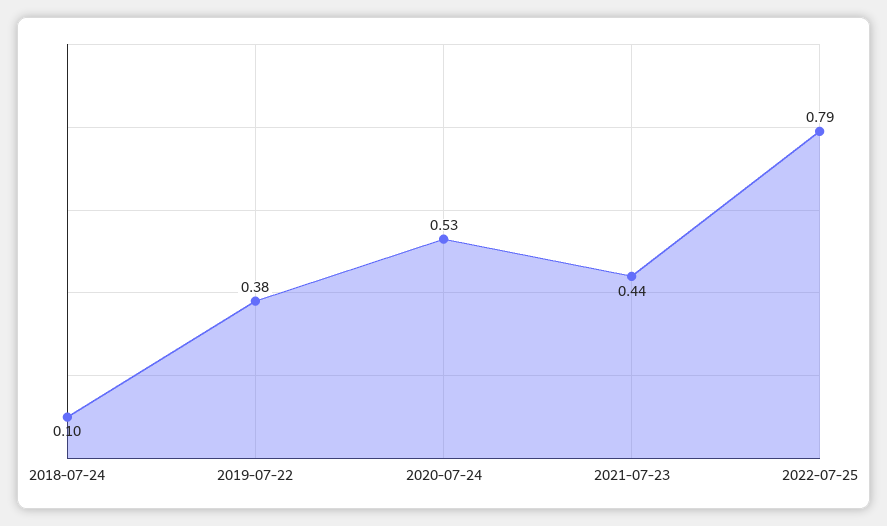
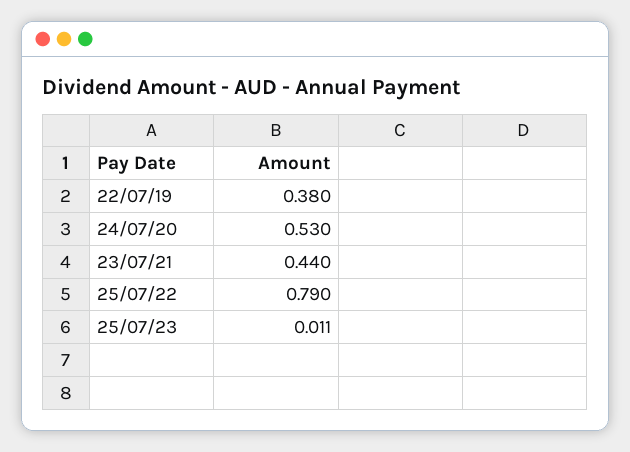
2018-07-24: 0.1 -> none
25/07/23: none -> 0.011

